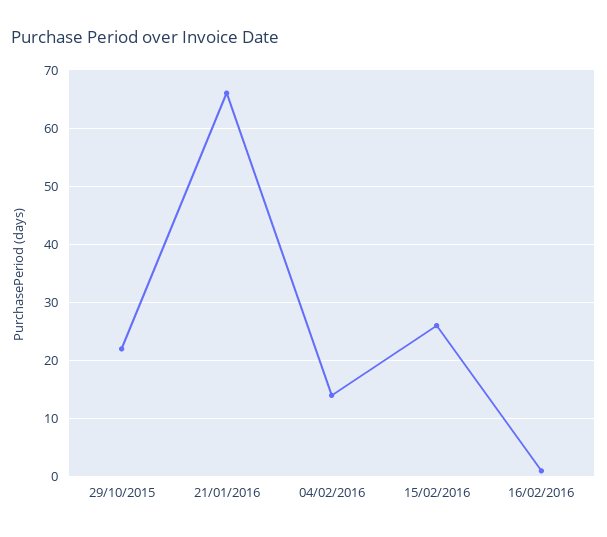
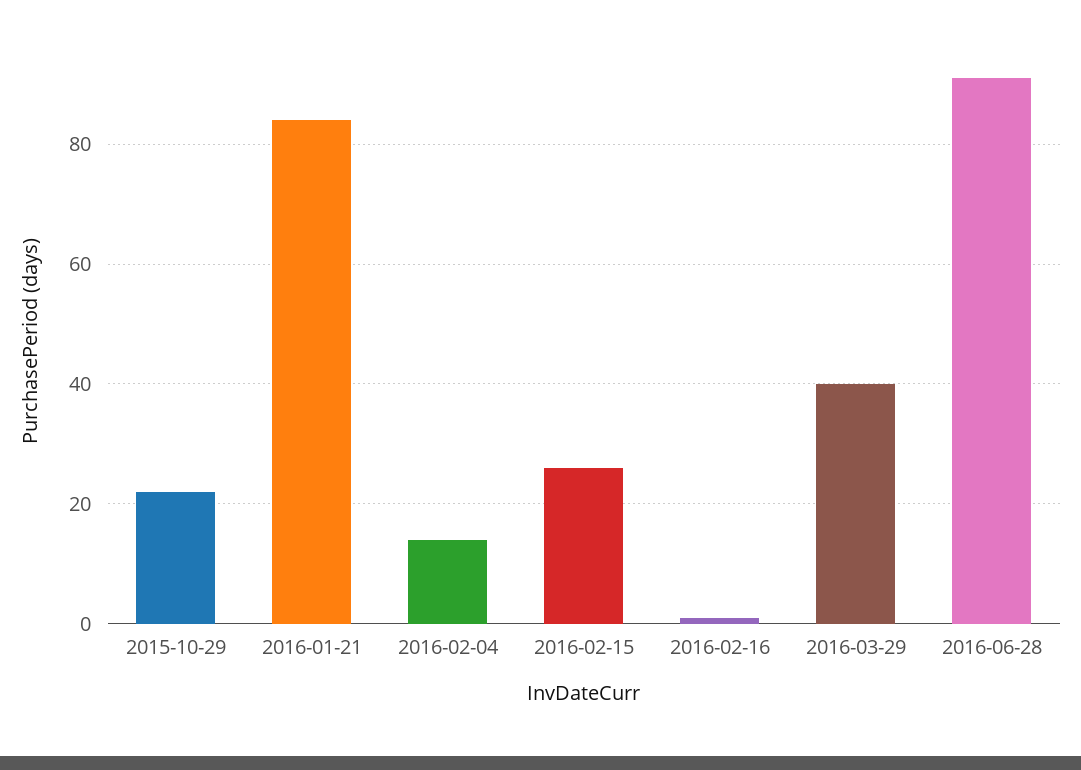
21/01/2016: 65 -> 85
2016-03-29: none -> 40
2016-06-28: none -> 90

